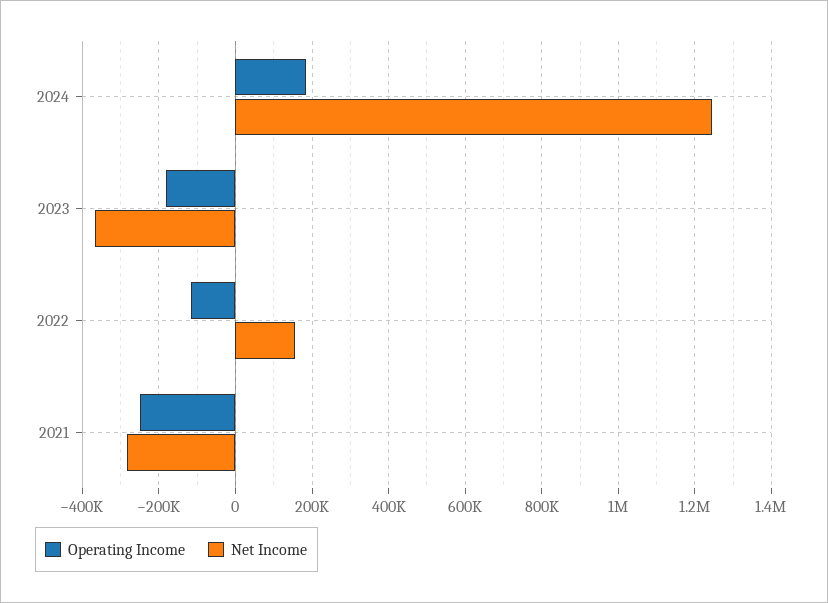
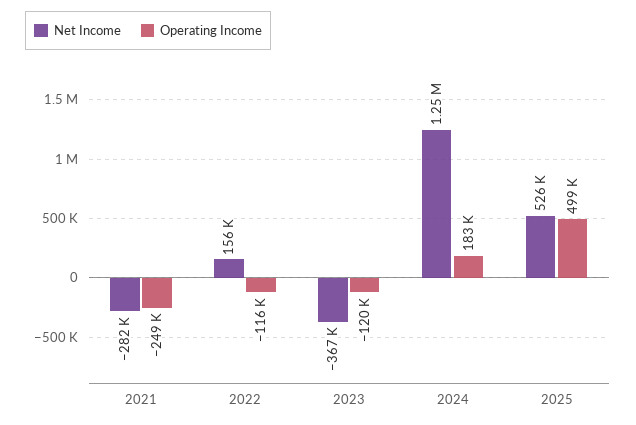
Operating Income, 2023: -180000 -> -120000
Net Income, 2025: none -> 526000
Operating Income, 2025: none -> 499000

